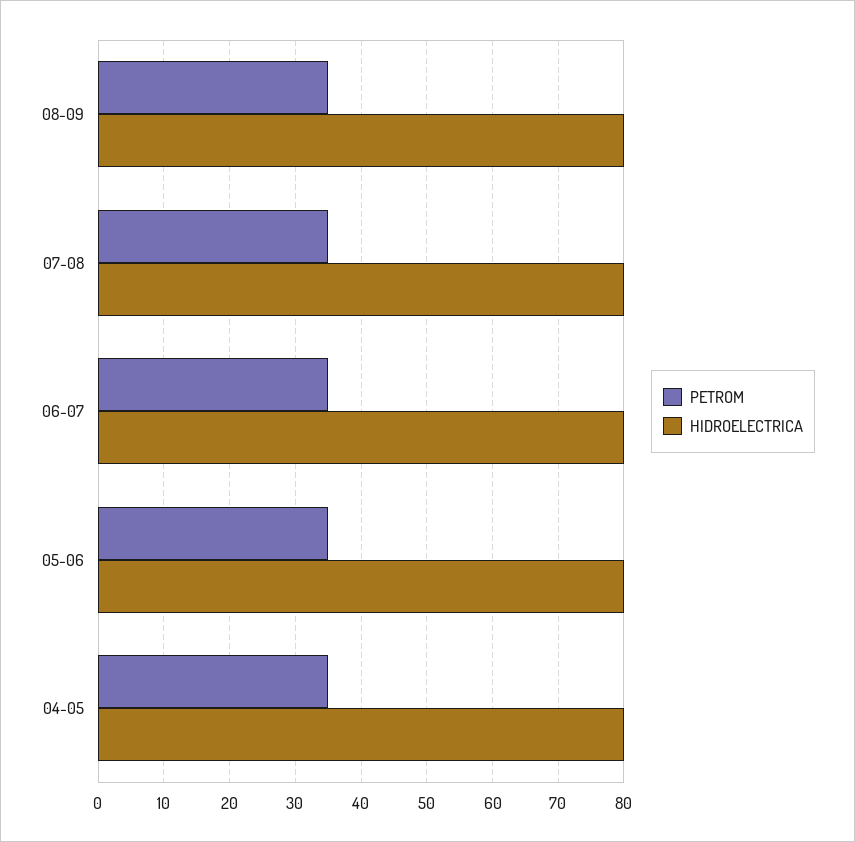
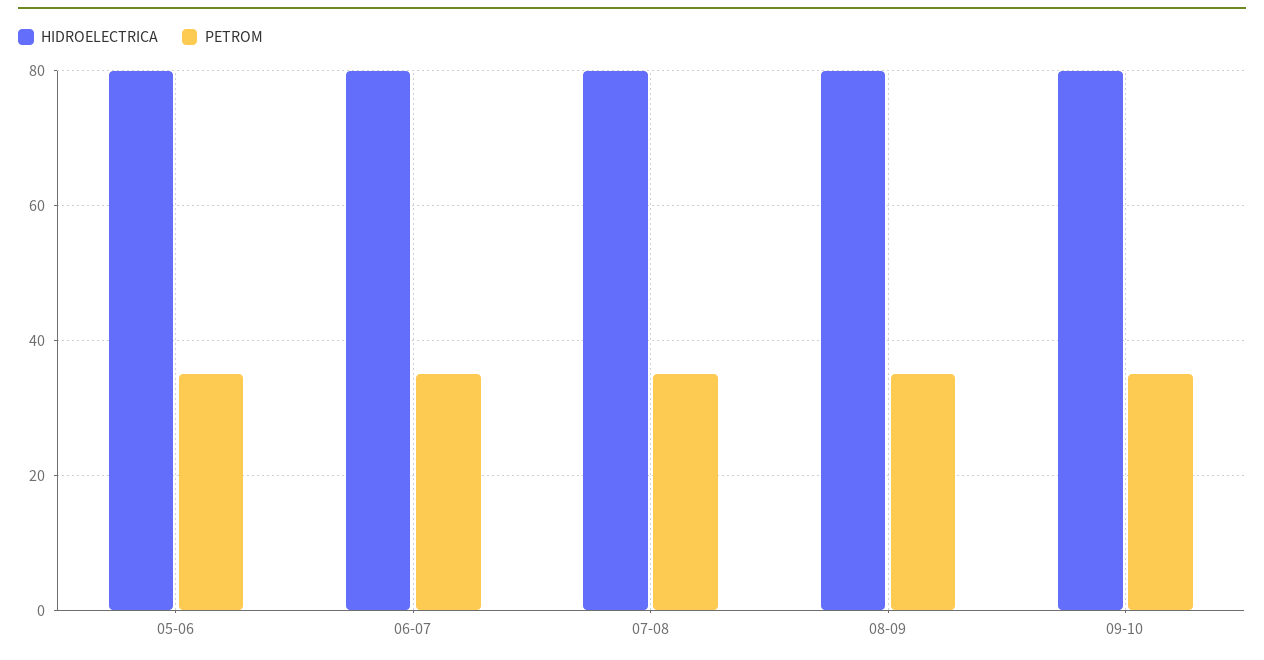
PETROM, 04-05: 35 -> none
HIDROELECTRICA, 04-05: 80 -> none
HIDROELECTRICA, 09-10: none -> 80
PETROM, 09-10: none -> 35

